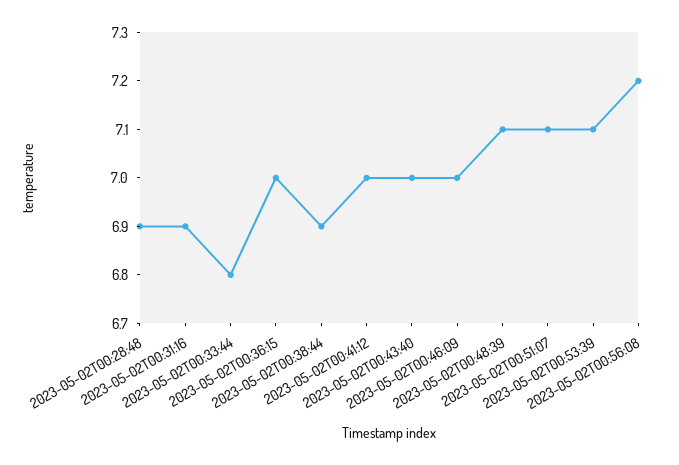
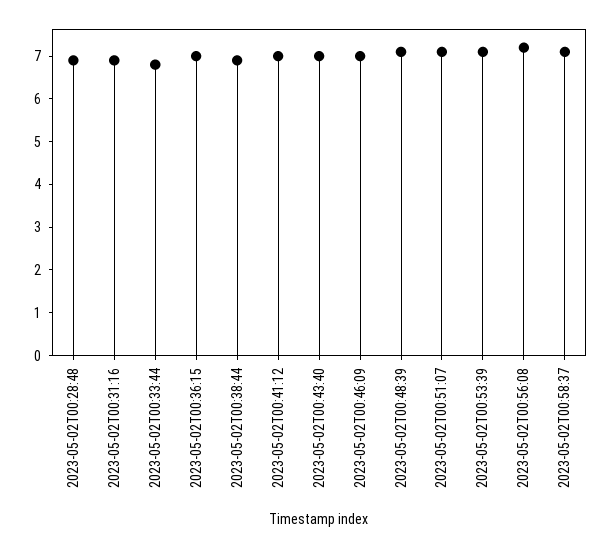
2023-05-02T00:58:37: none -> 7

